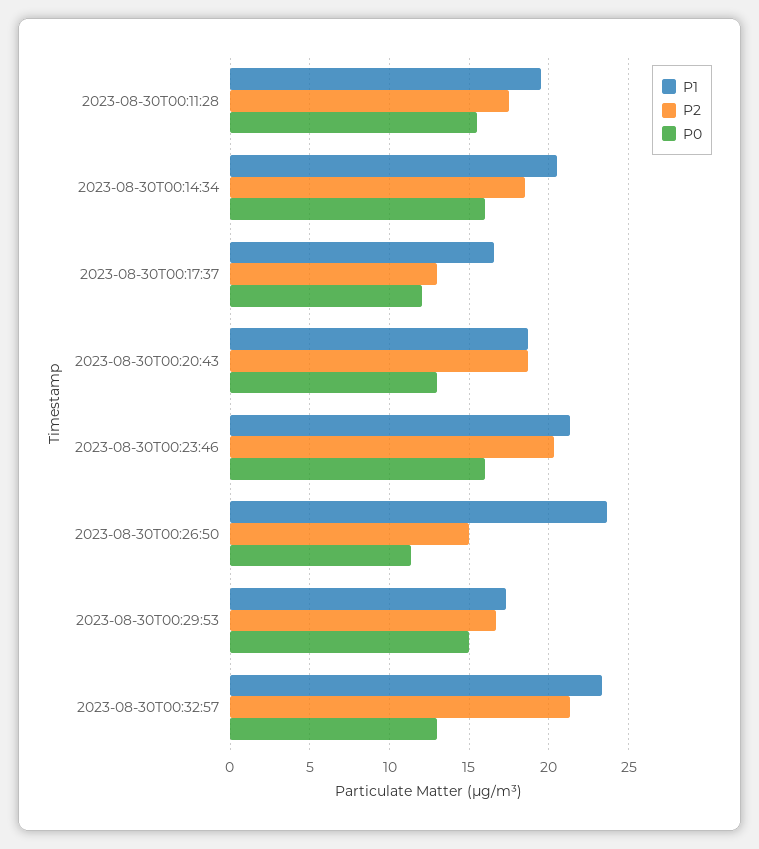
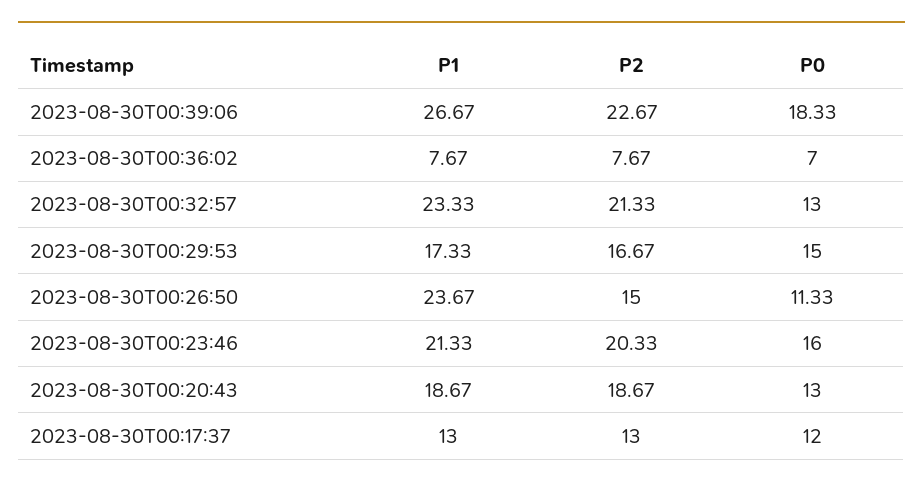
P1, 2023-08-30T00:11:28: 19.5 -> none
P2, 2023-08-30T00:11:28: 17.5 -> none
P0, 2023-08-30T00:11:28: 15.5 -> none
P1, 2023-08-30T00:14:34: 20.5 -> none
P2, 2023-08-30T00:14:34: 18.5 -> none
P0, 2023-08-30T00:14:34: 16 -> none
P1, 2023-08-30T00:17:37: 16.5 -> 13
P1, 2023-08-30T00:39:06: none -> 26.67
P2, 2023-08-30T00:39:06: none -> 22.67
P0, 2023-08-30T00:39:06: none -> 18.33
P1, 2023-08-30T00:36:02: none -> 7.67
P2, 2023-08-30T00:36:02: none -> 7.67
P0, 2023-08-30T00:36:02: none -> 7

